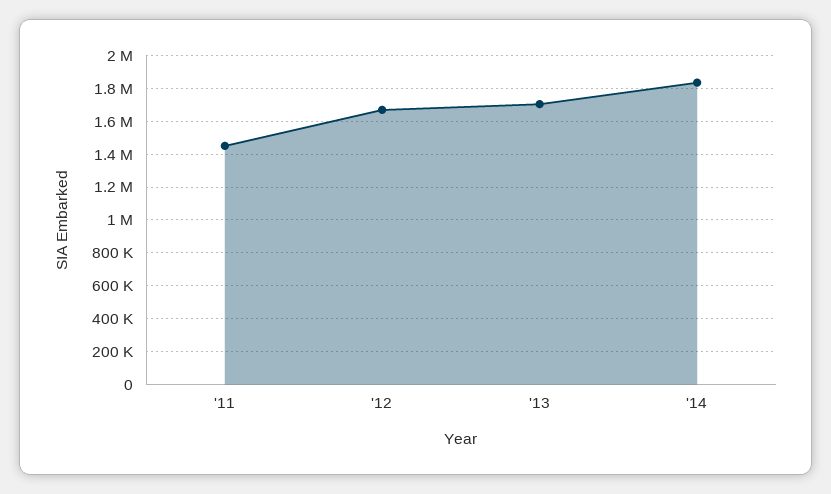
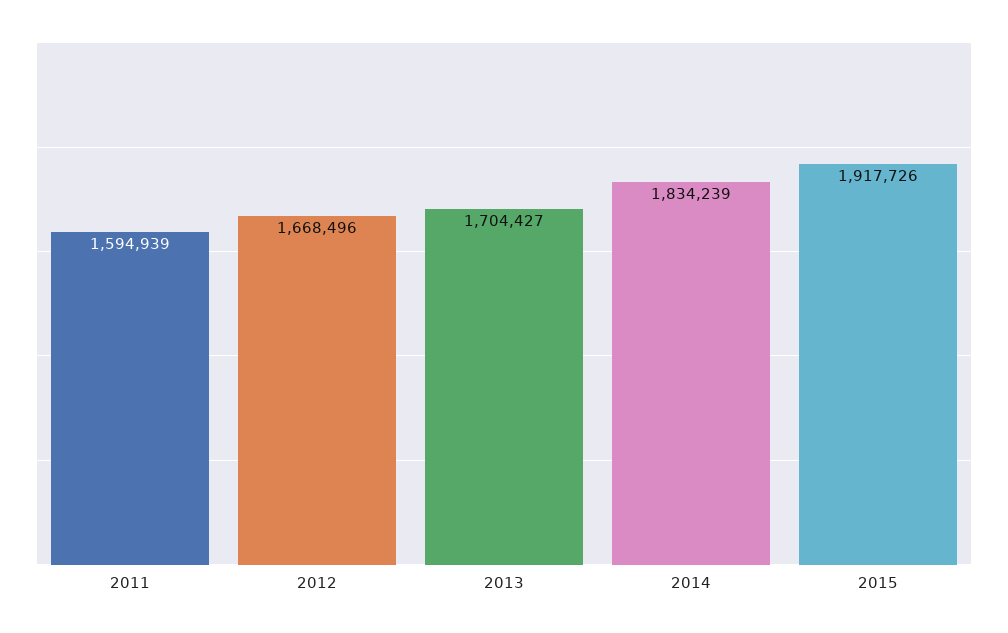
'11: 1450000 -> 1594939
2015: none -> 1917726

